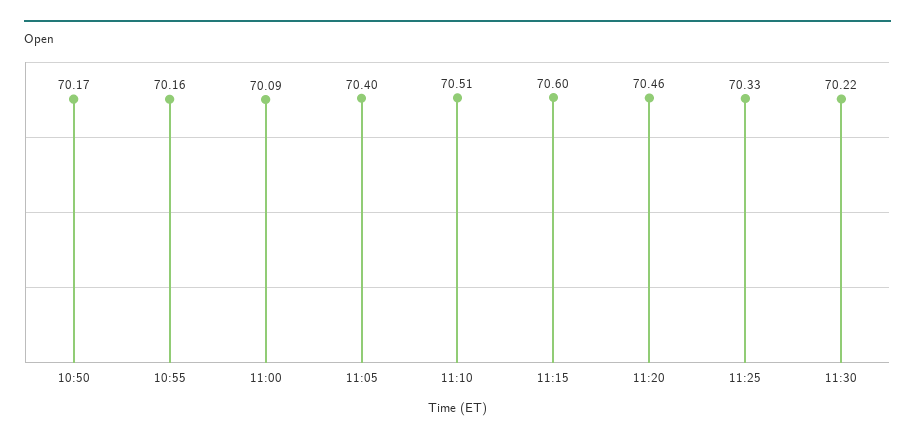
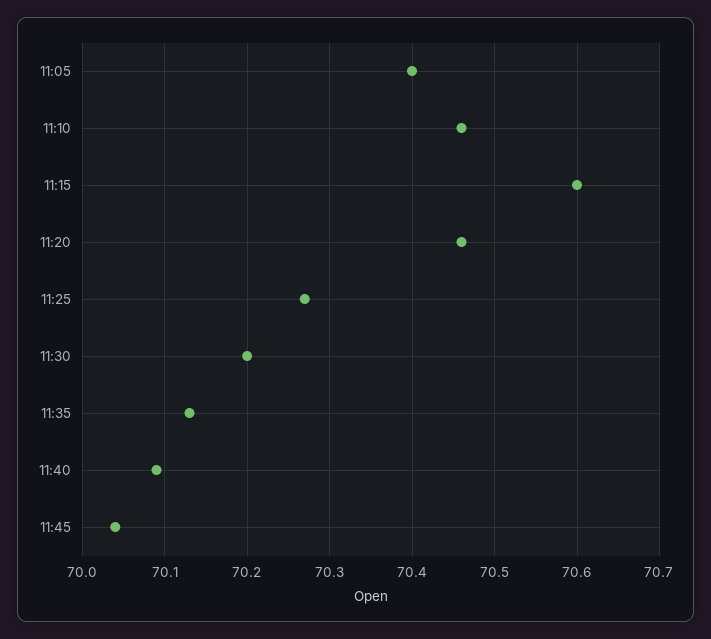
10:50: 70.17 -> none
10:55: 70.16 -> none
11:00: 70.09 -> none
11:10: 70.51 -> 70.46
11:25: 70.33 -> 70.27
11:30: 70.22 -> 70.2
11:35: none -> 70.13
11:40: none -> 70.09
11:45: none -> 70.04

